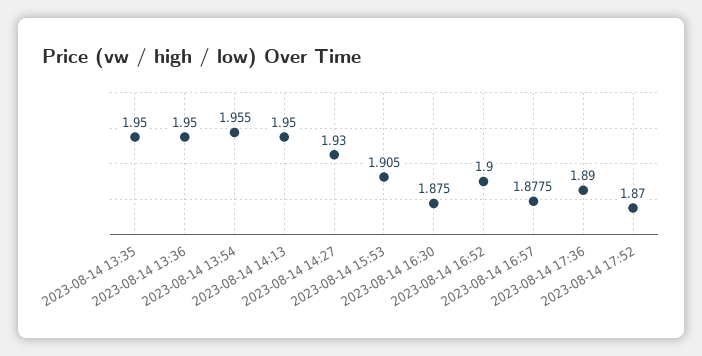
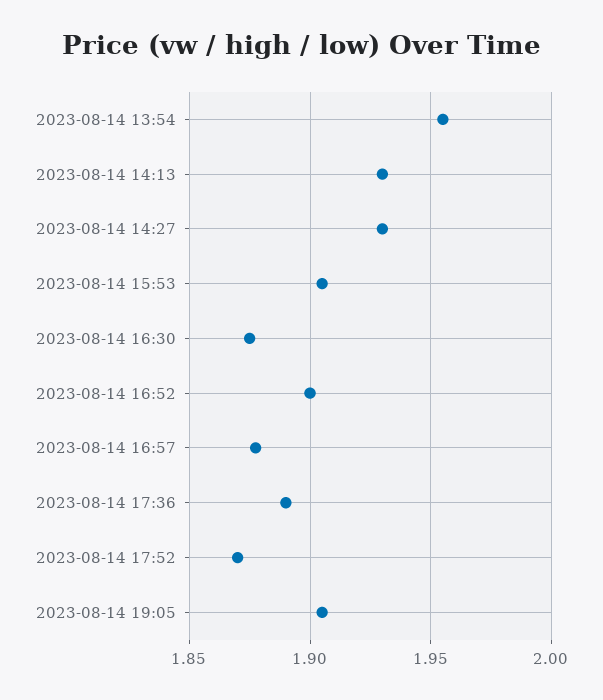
2023-08-14 13:35: 1.95 -> none
2023-08-14 13:36: 1.95 -> none
2023-08-14 14:13: 1.95 -> 1.93
2023-08-14 19:05: none -> 1.905

